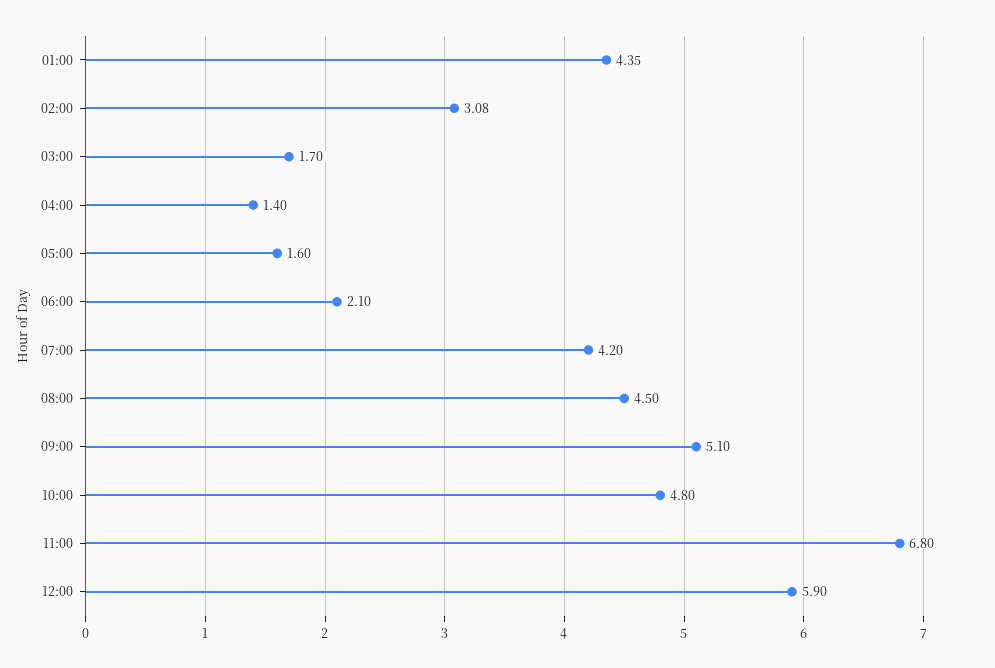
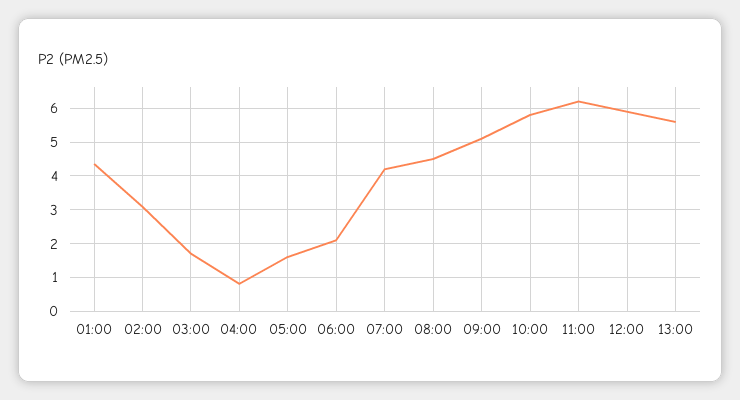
04:00: 1.4 -> 0.8
10:00: 4.8 -> 5.8
11:00: 6.8 -> 6.2
13:00: none -> 5.6

